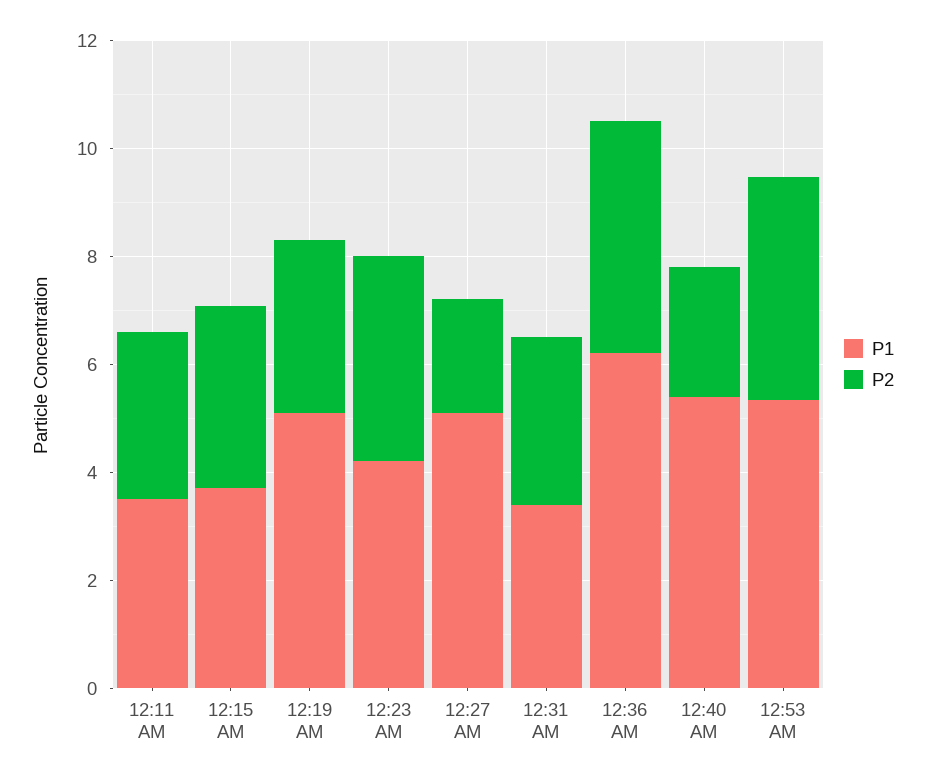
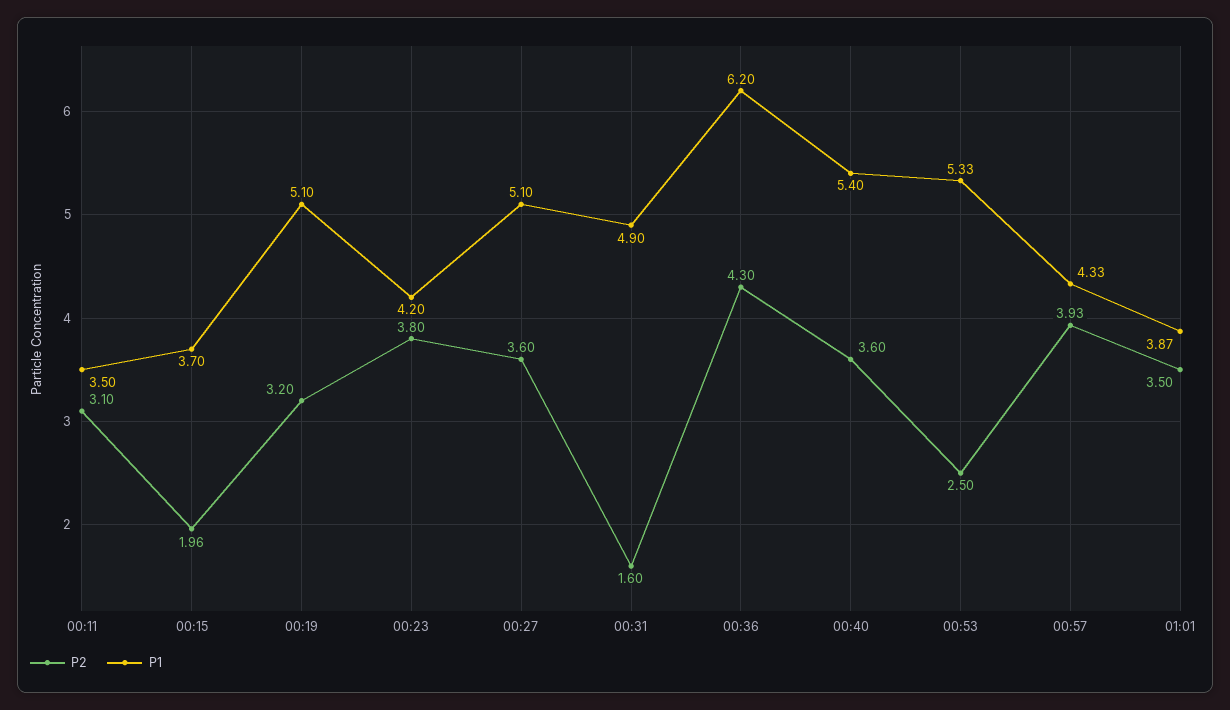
P2, 12:15 AM: 3.5 -> 1.96
P2, 12:27 AM: 2 -> 3.6
P1, 12:31 AM: 3.5 -> 4.9
P2, 12:31 AM: 3 -> 1.6
P2, 12:40 AM: 2.5 -> 3.6
P2, 12:53 AM: 4 -> 2.5
P2, 00:57: none -> 3.93
P1, 00:57: none -> 4.33
P2, 01:01: none -> 3.5
P1, 01:01: none -> 3.87

